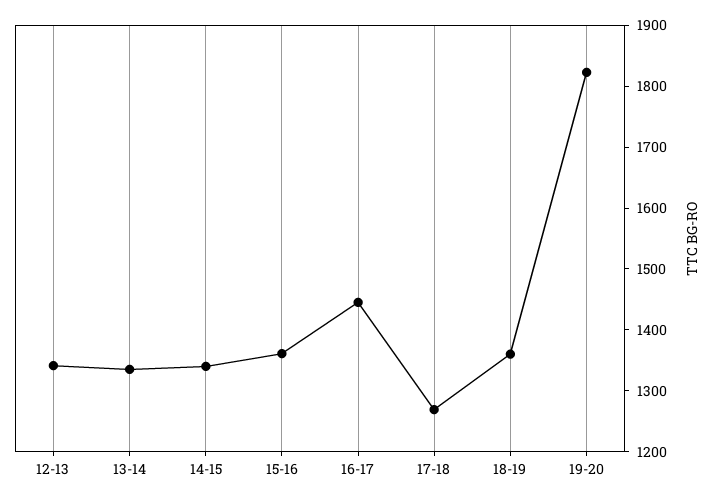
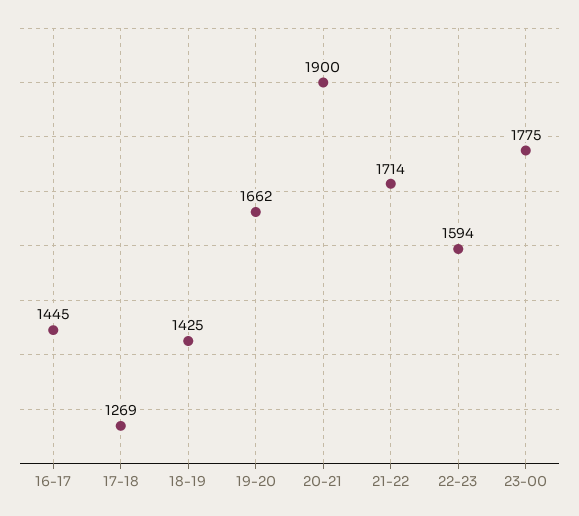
12-13: 1340 -> none
13-14: 1340 -> none
14-15: 1340 -> none
15-16: 1360 -> none
18-19: 1360 -> 1425
19-20: 1820 -> 1662
20-21: none -> 1900
21-22: none -> 1714
22-23: none -> 1594
23-00: none -> 1775

